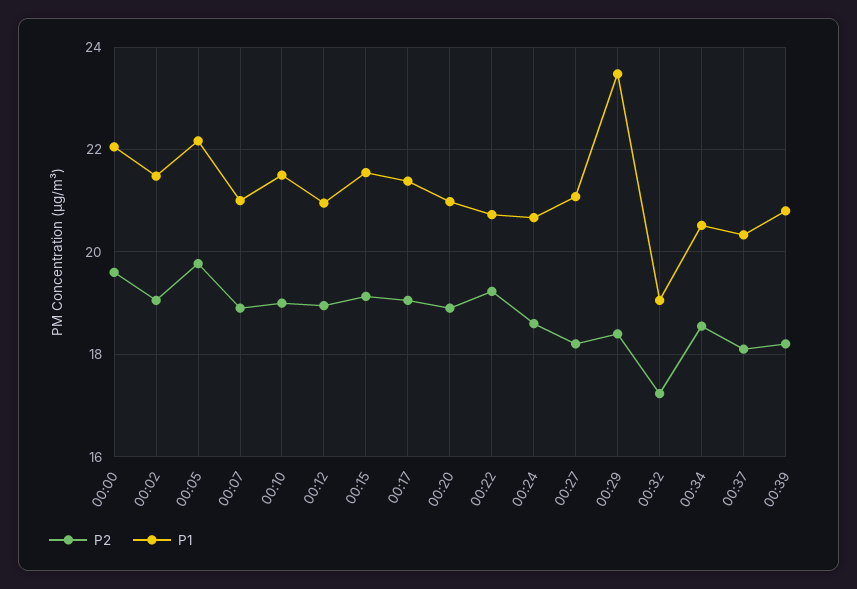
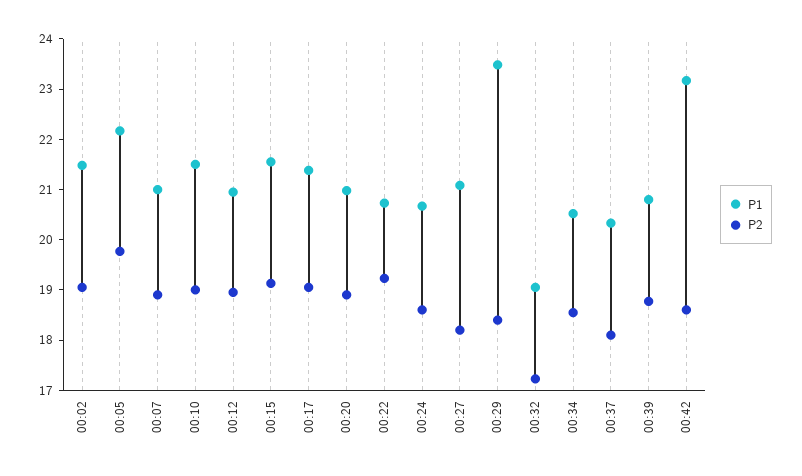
P2, 00:00: 19.6 -> none
P1, 00:00: 22 -> none
P2, 00:39: 18.2 -> 18.8
P1, 00:42: none -> 23.2
P2, 00:42: none -> 18.6

